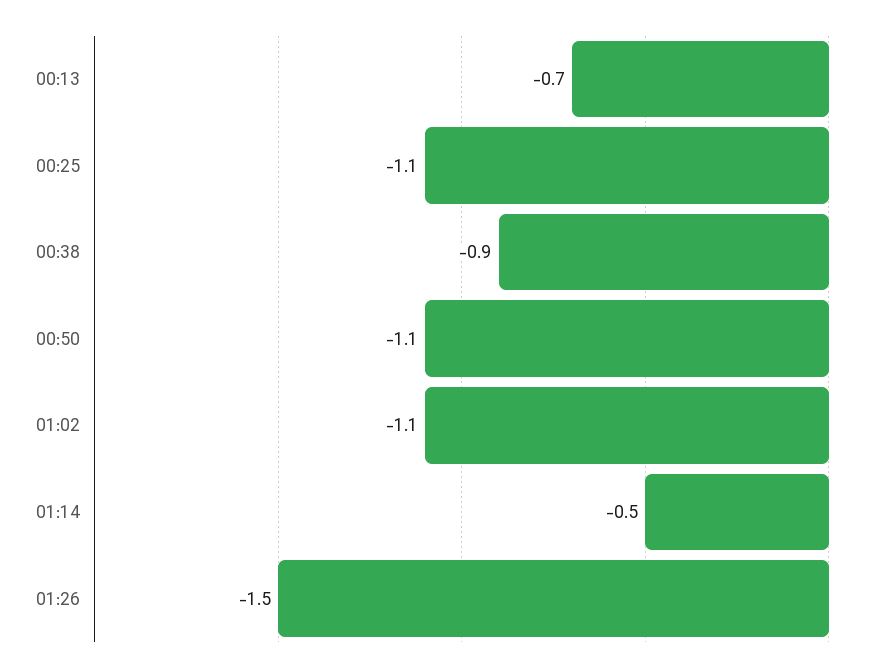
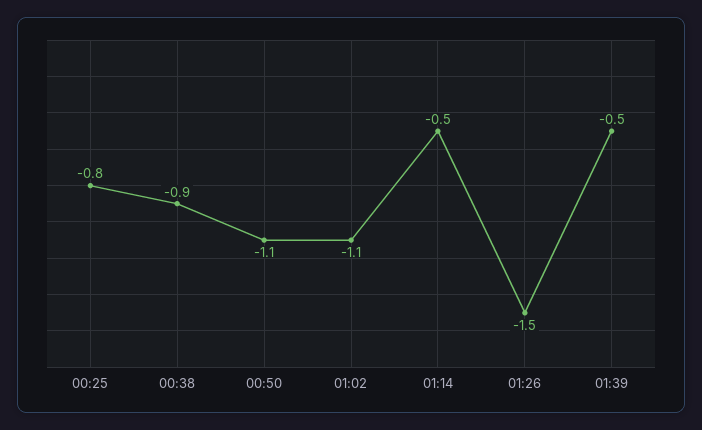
00:13: -0.7 -> none
00:25: -1.1 -> -0.8
01:39: none -> -0.5

